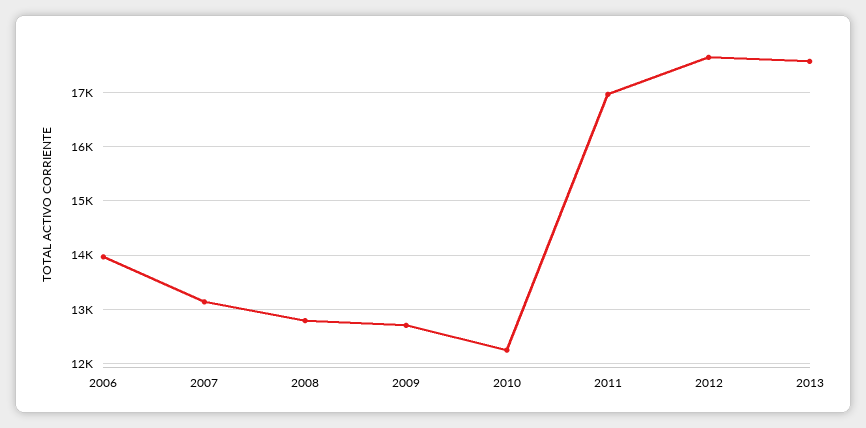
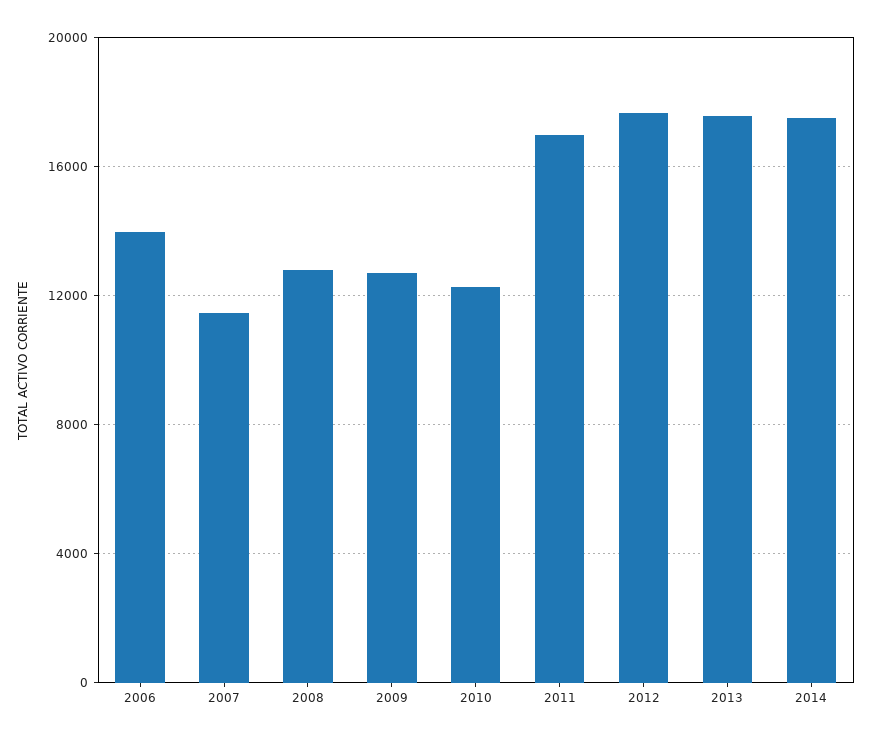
2007: 13200 -> 11500
2014: none -> 17500

